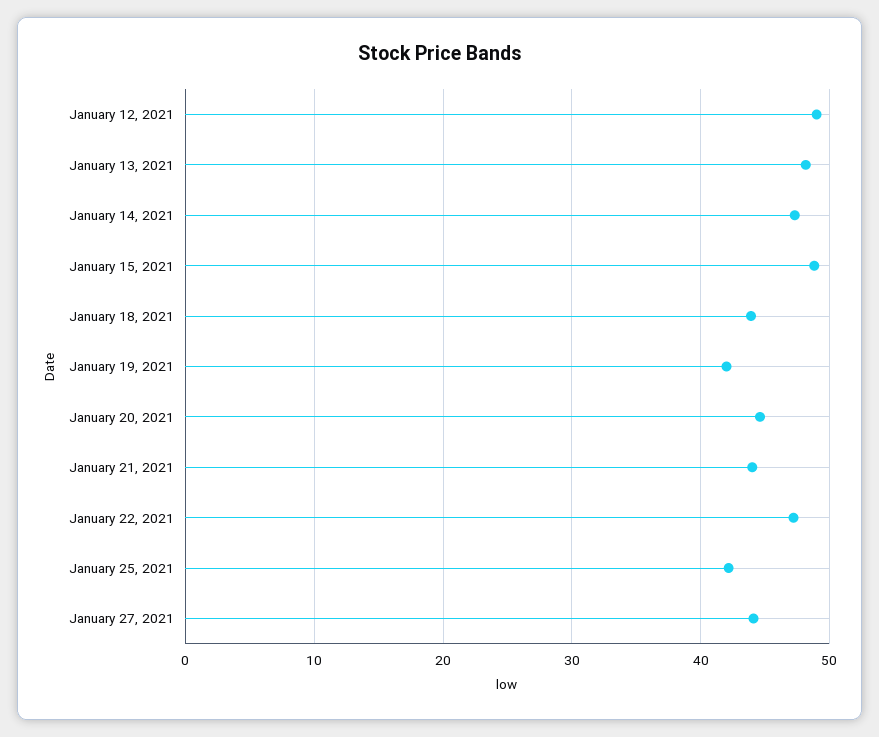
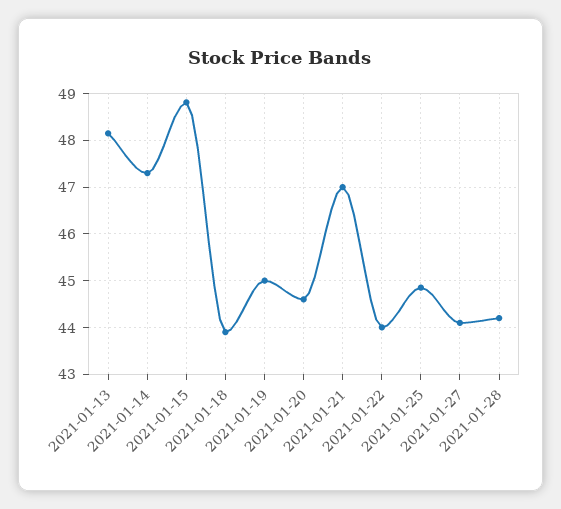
January 12, 2021: 49 -> none
January 19, 2021: 42 -> 45
January 21, 2021: 44 -> 47
January 22, 2021: 47 -> 44
January 25, 2021: 42 -> 44.8
2021-01-28: none -> 44.2

